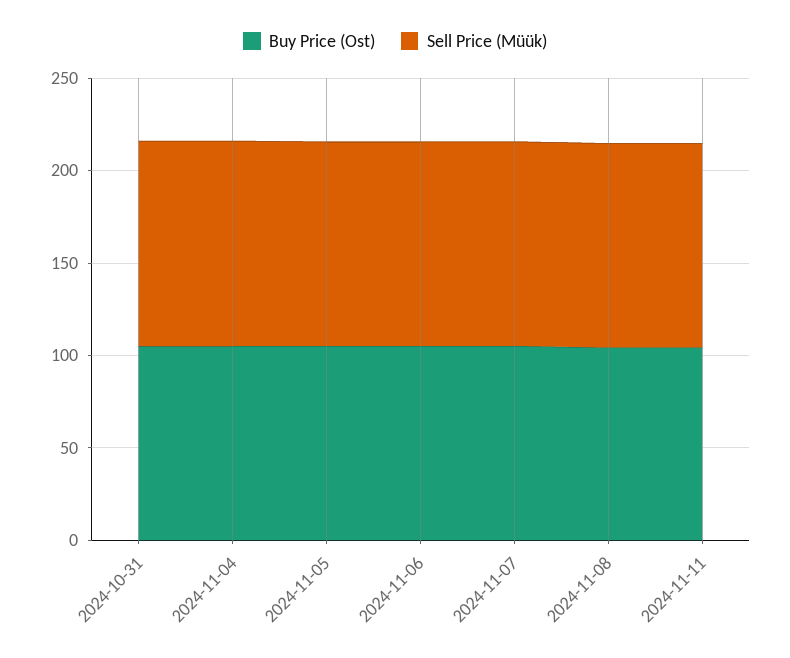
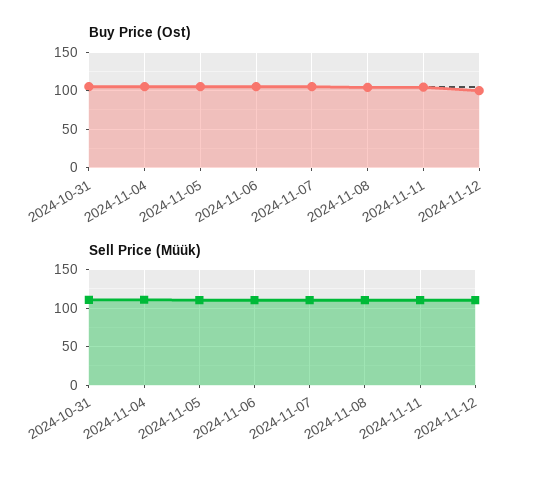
Buy Price (Ost), 2024-11-12: none -> 100
Sell Price (Müük), 2024-11-12: none -> 110

